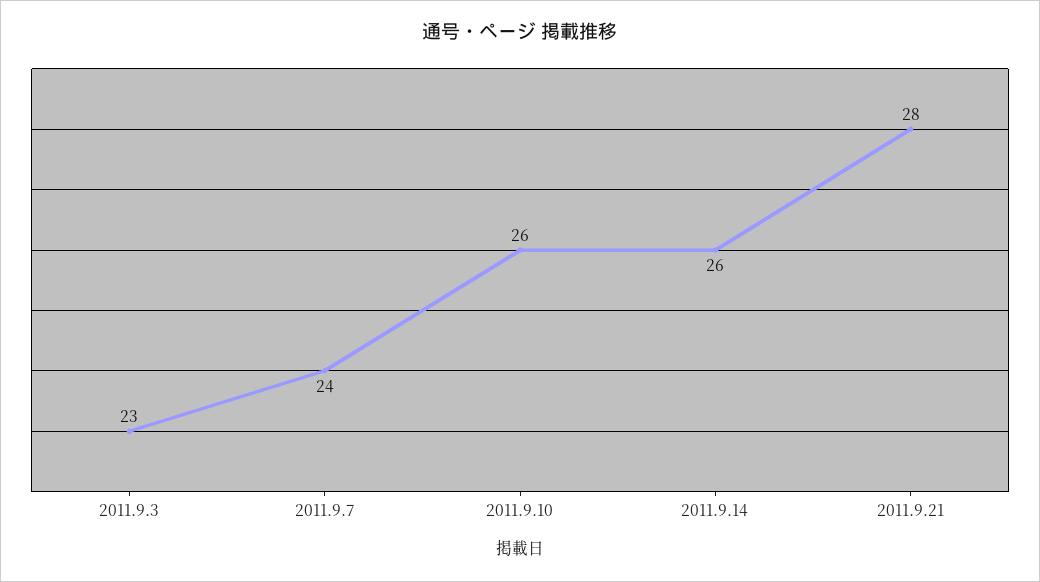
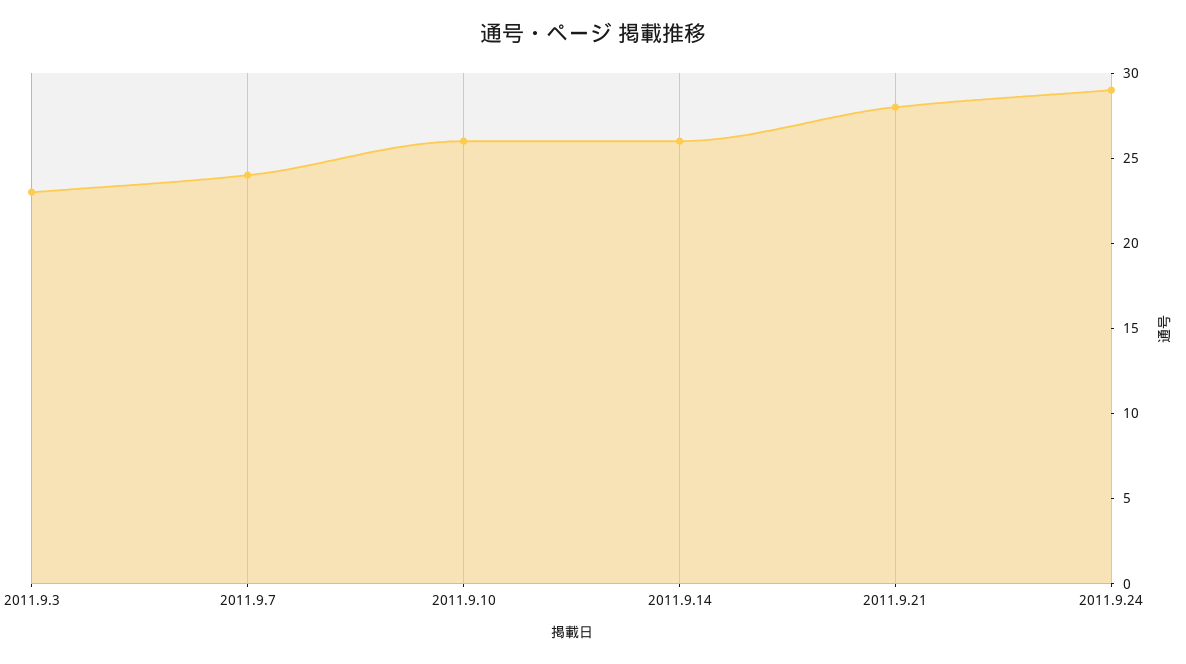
2011.9.24: none -> 29

